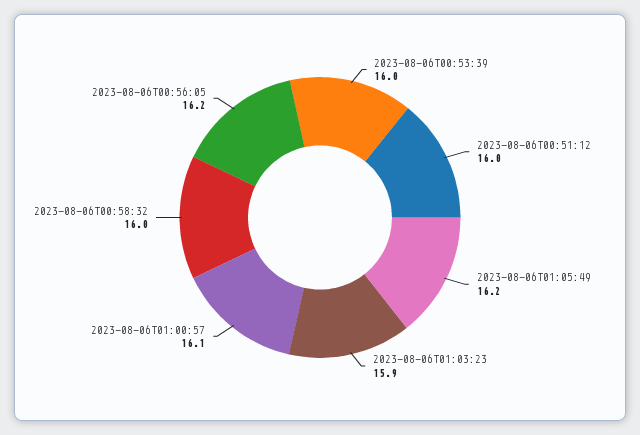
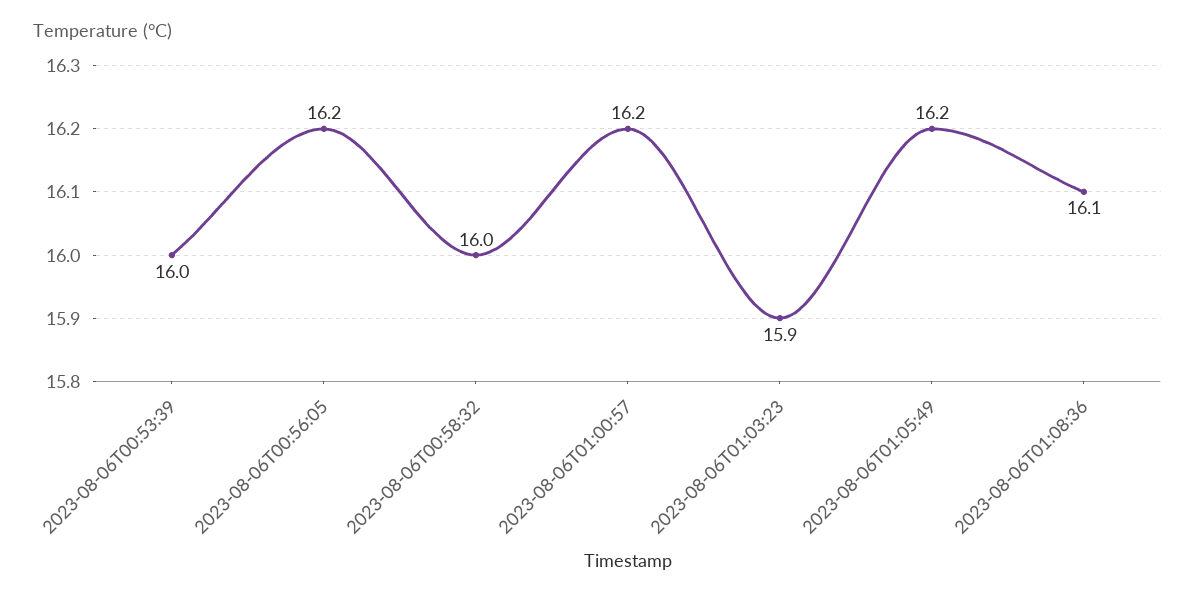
2023-08-06T00:51:12: 16 -> none
2023-08-06T01:00:57: 16.1 -> 16.2
2023-08-06T01:08:36: none -> 16.1

